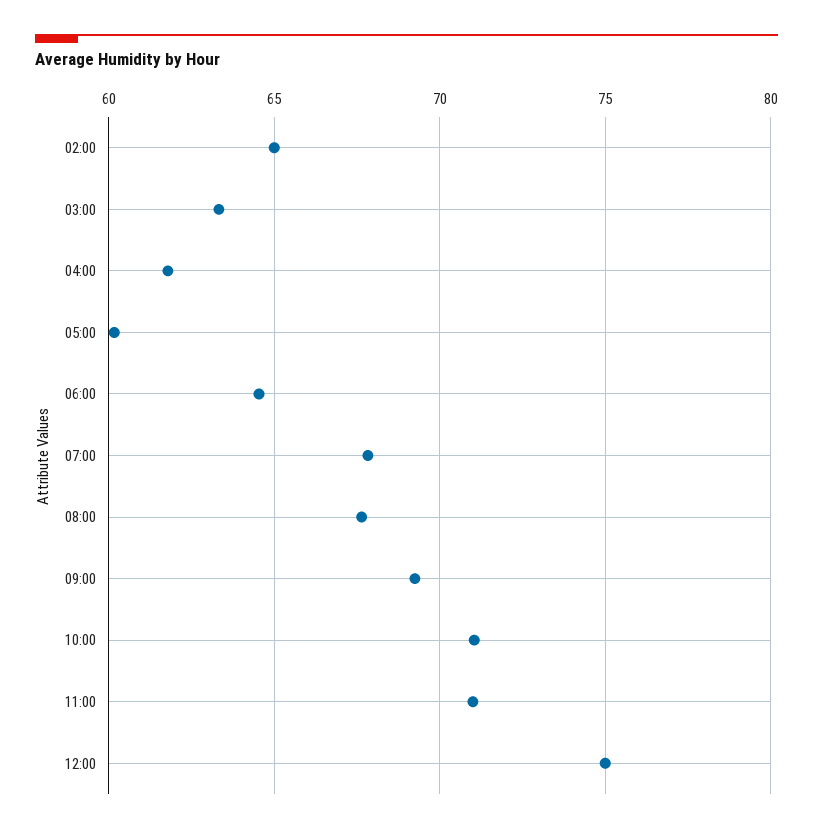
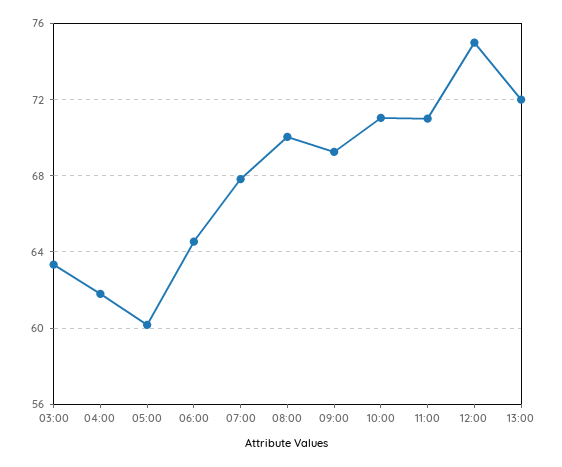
02:00: 65 -> none
08:00: 67.5 -> 70
13:00: none -> 72

